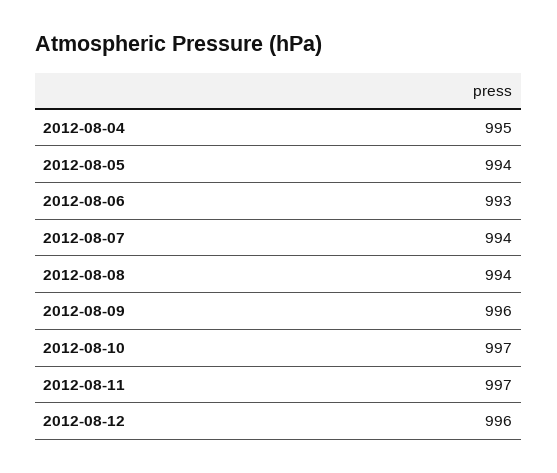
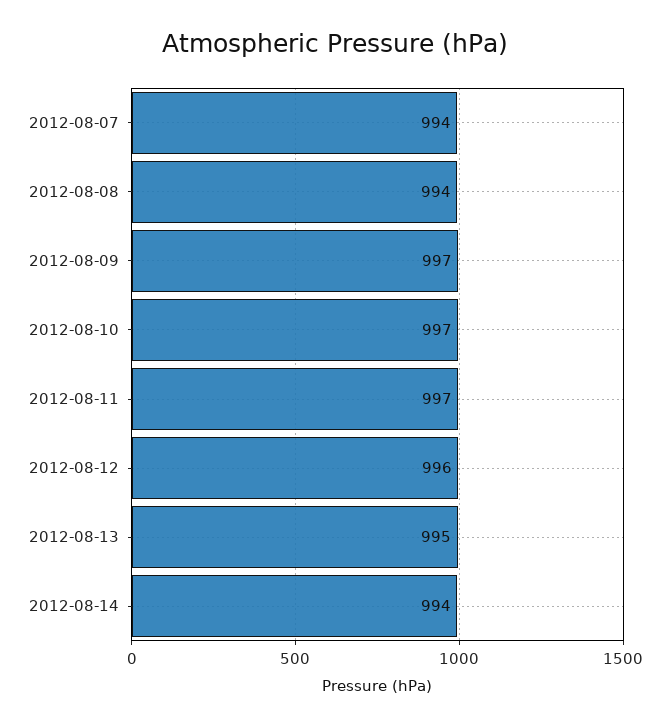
2012-08-04: 995 -> none
2012-08-05: 994 -> none
2012-08-06: 993 -> none
2012-08-09: 996 -> 997
2012-08-13: none -> 995
2012-08-14: none -> 994

